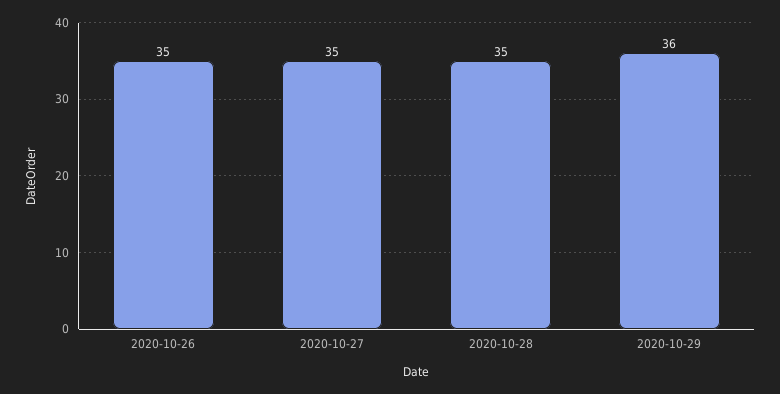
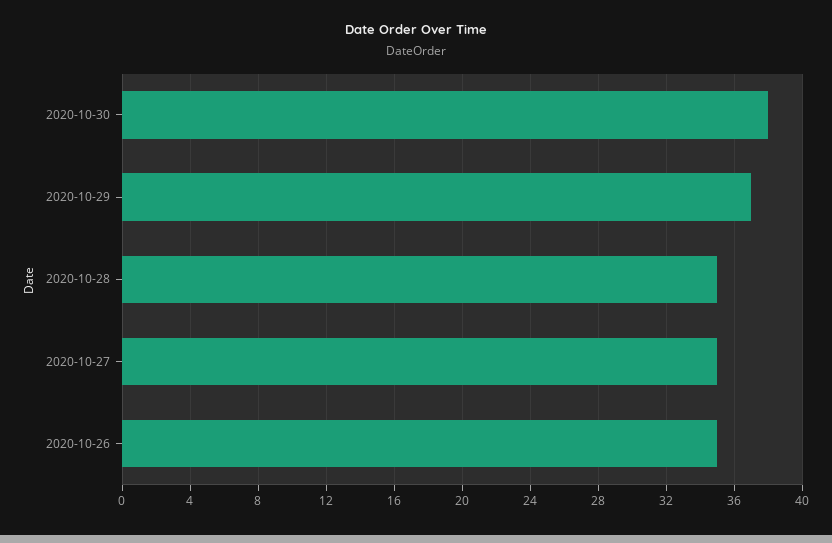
2020-10-29: 36 -> 37
2020-10-30: none -> 38

